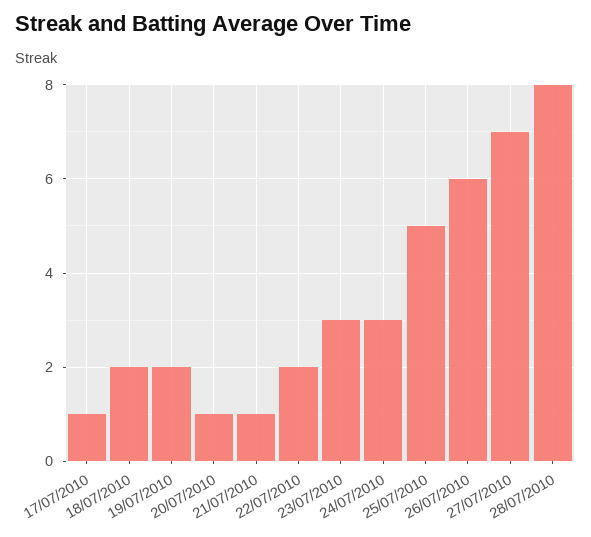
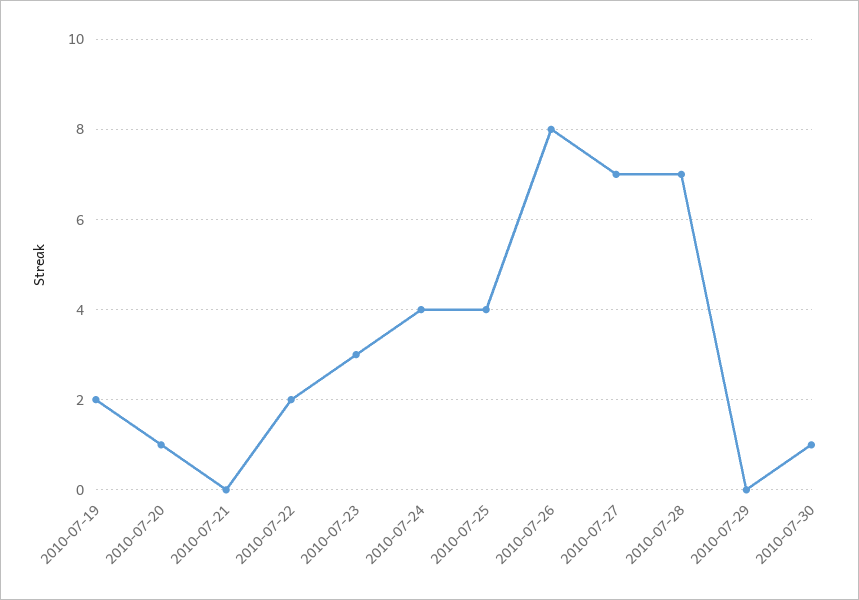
17/07/2010: 1 -> none
18/07/2010: 2 -> none
21/07/2010: 1 -> 0
24/07/2010: 3 -> 4
25/07/2010: 5 -> 4
26/07/2010: 6 -> 8
28/07/2010: 8 -> 7
2010-07-29: none -> 0
2010-07-30: none -> 1

